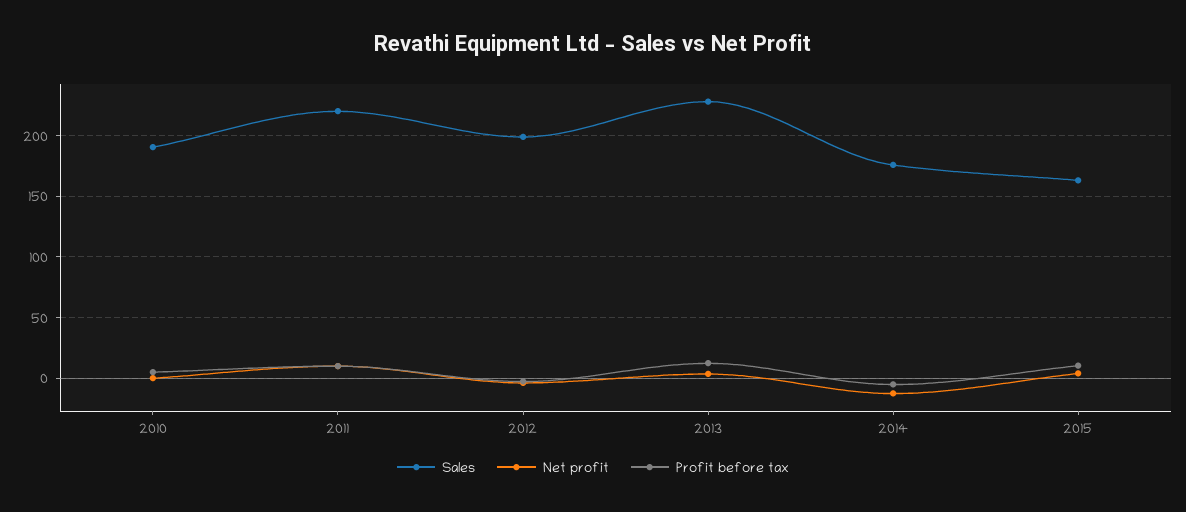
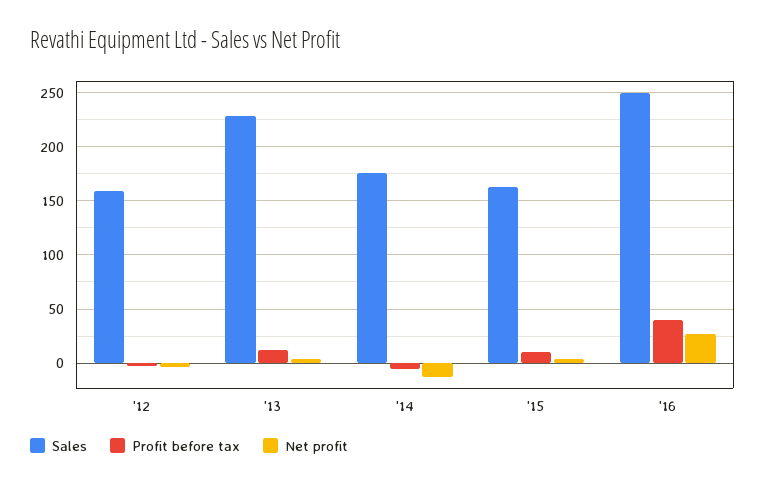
Sales, 2010: 190 -> none
Net profit, 2010: 0 -> none
Profit before tax, 2010: 5 -> none
Sales, 2011: 220 -> none
Net profit, 2011: 10 -> none
Profit before tax, 2011: 10 -> none
Sales, 2012: 200 -> 160
Sales, '16: none -> 250
Profit before tax, '16: none -> 40
Net profit, '16: none -> 30

